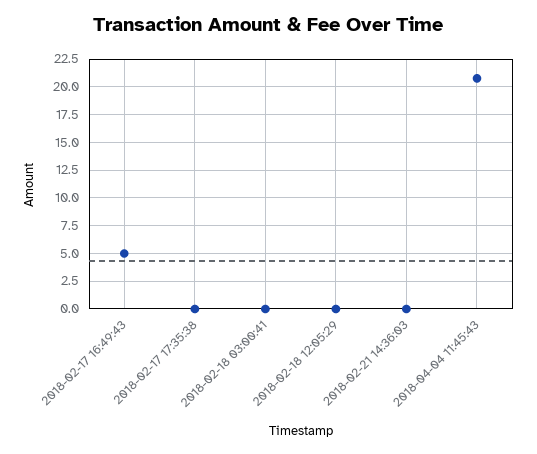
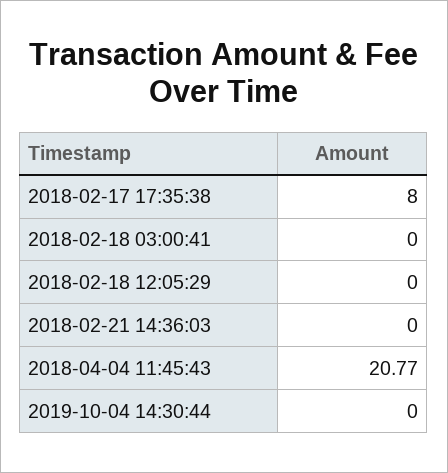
2018-02-17 16:49:43: 5 -> none
2018-02-17 17:35:38: 0 -> 8
2019-10-04 14:30:44: none -> 0

